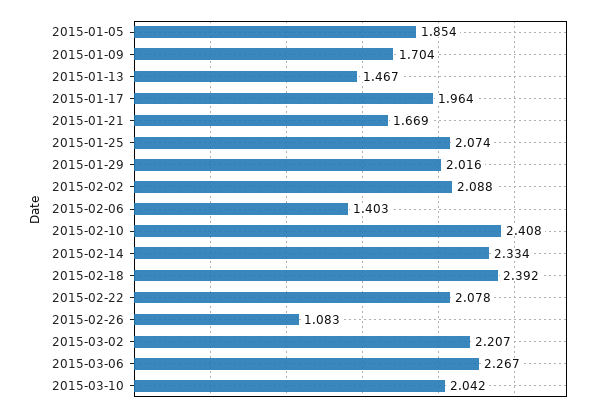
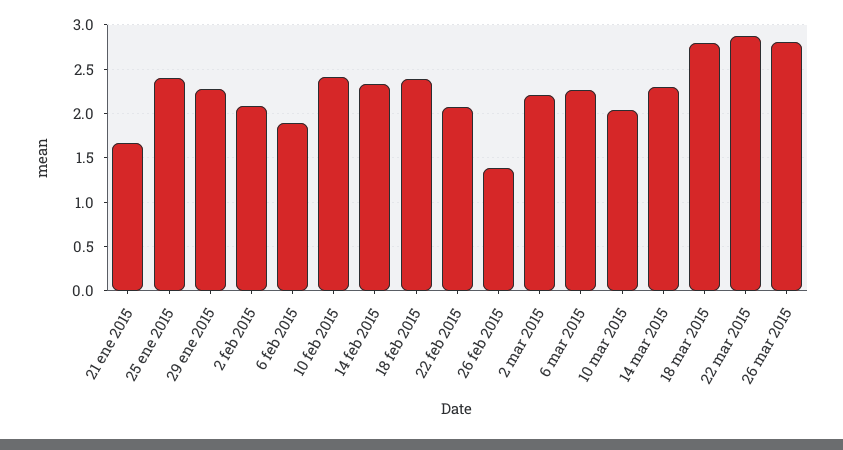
2015-01-05: 1.854 -> none
2015-01-09: 1.704 -> none
2015-01-13: 1.467 -> none
2015-01-17: 1.964 -> none
2015-01-25: 2.074 -> 2.4
2015-01-29: 2.016 -> 2.3
2015-02-06: 1.403 -> 1.9
2015-02-26: 1.083 -> 1.4
14 mar 2015: none -> 2.3
18 mar 2015: none -> 2.8
22 mar 2015: none -> 2.9
26 mar 2015: none -> 2.8

